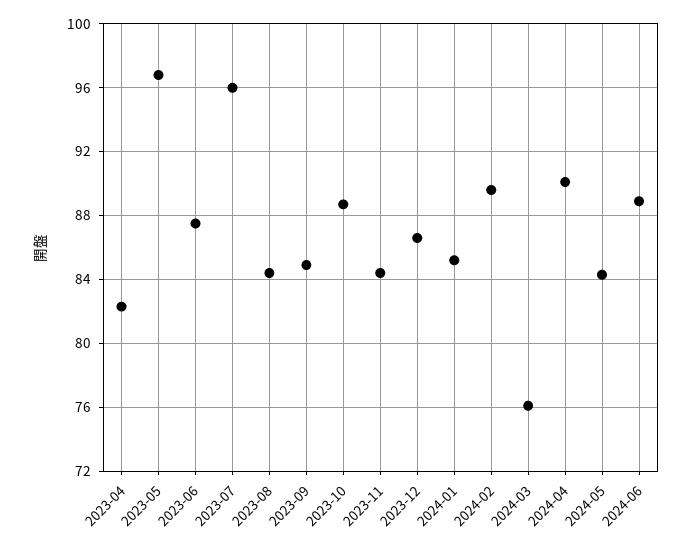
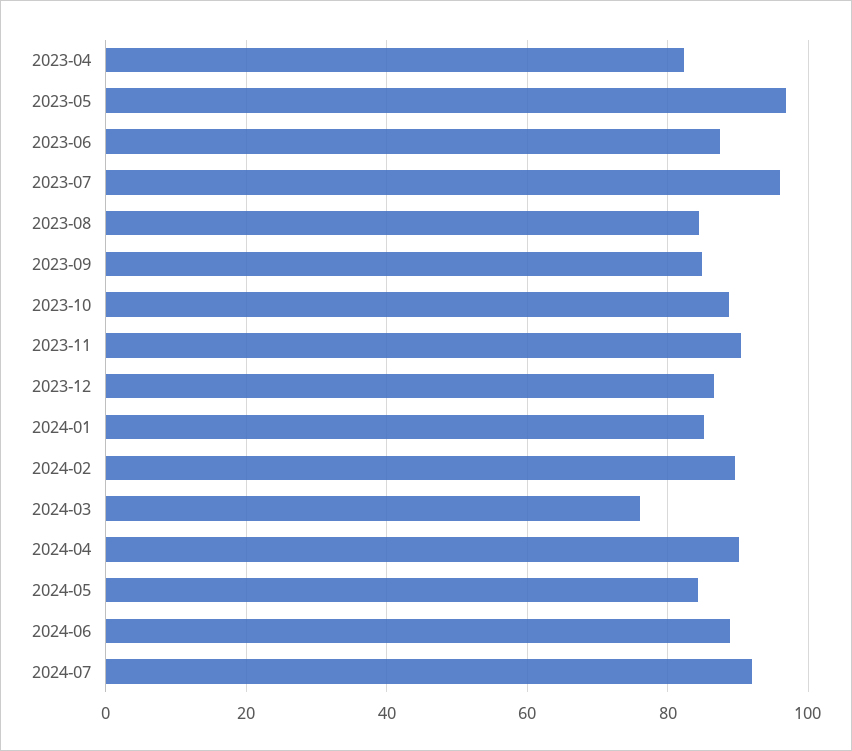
2023-11: 84.5 -> 90
2024-07: none -> 92

